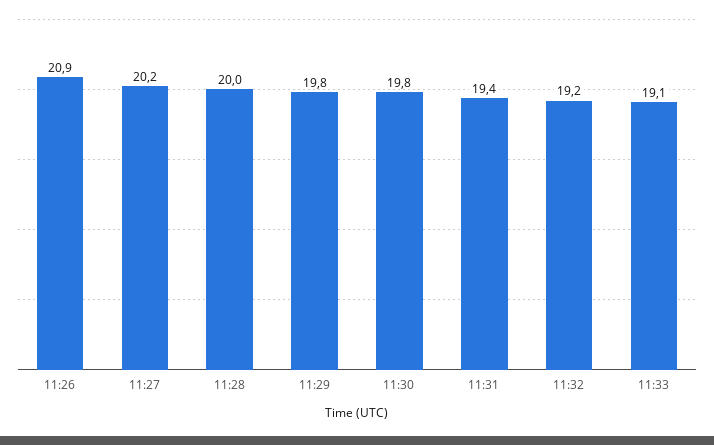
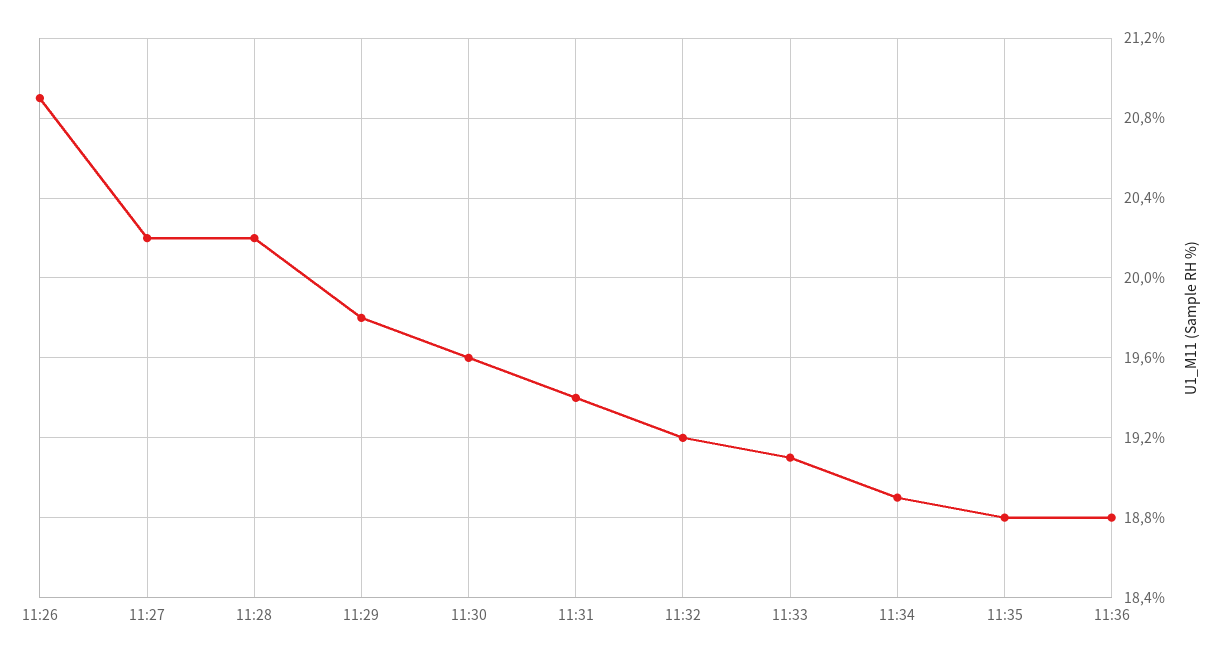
11:28: 20 -> 20.2
11:30: 19.8 -> 19.6
11:34: none -> 18.9
11:35: none -> 18.8
11:36: none -> 18.8

